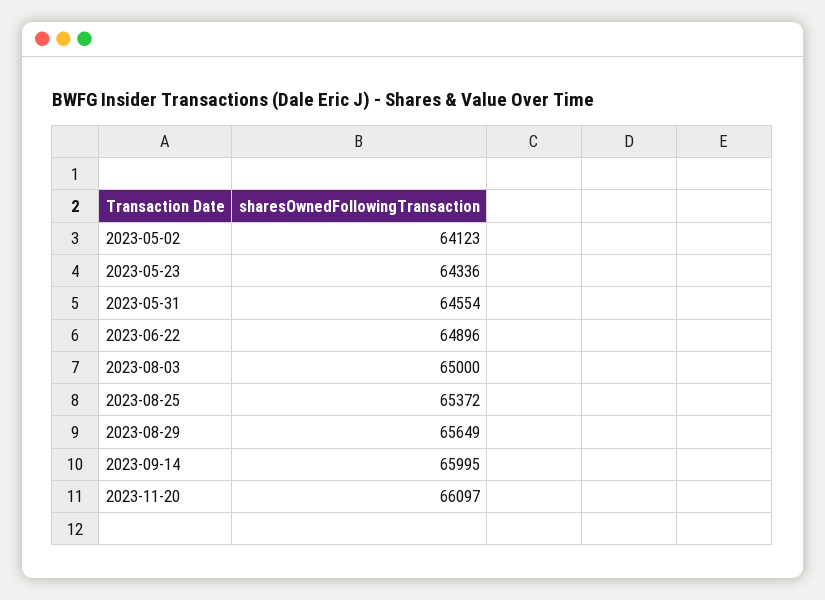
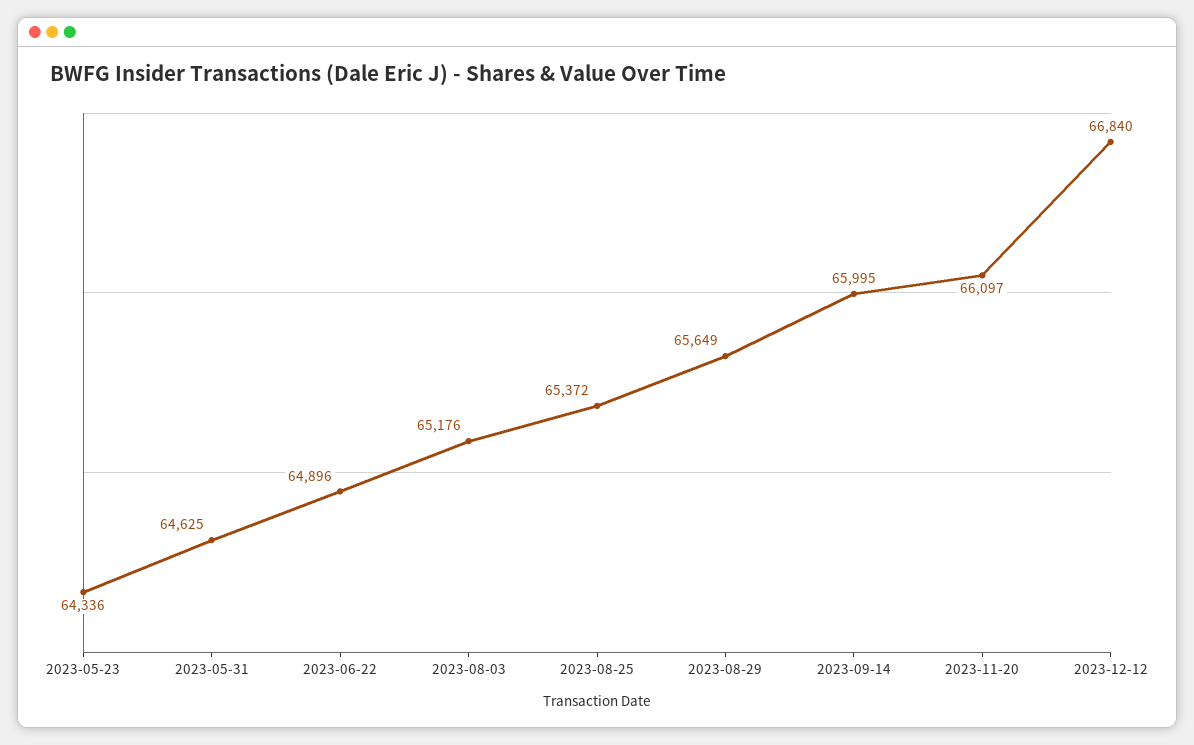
2023-05-02: 64123 -> none
2023-05-31: 64554 -> 64625
2023-08-03: 65000 -> 65176
2023-12-12: none -> 66840

